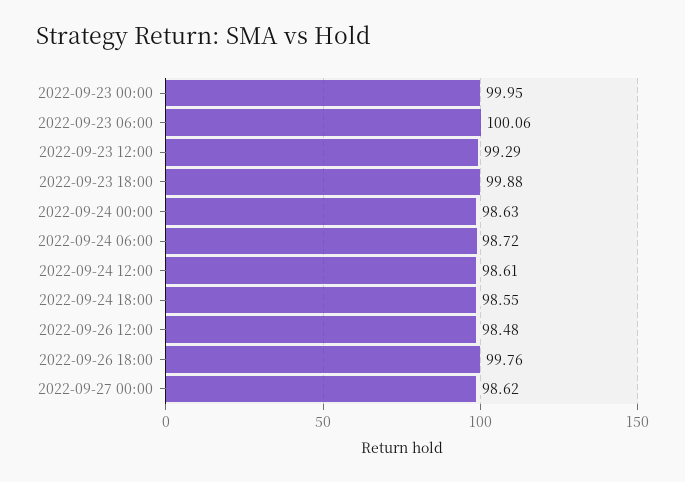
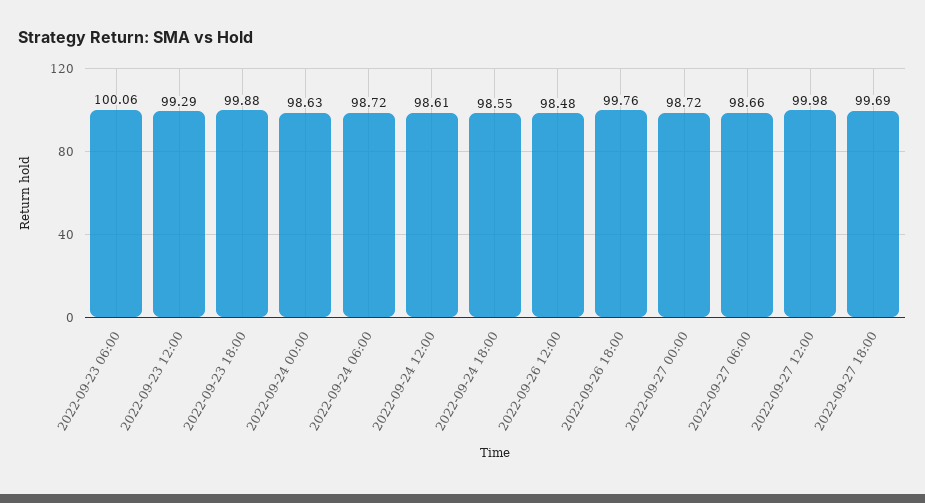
2022-09-23 00:00: 99.95 -> none
2022-09-27 00:00: 98.62 -> 98.72
2022-09-27 06:00: none -> 98.66
2022-09-27 12:00: none -> 99.98
2022-09-27 18:00: none -> 99.69

